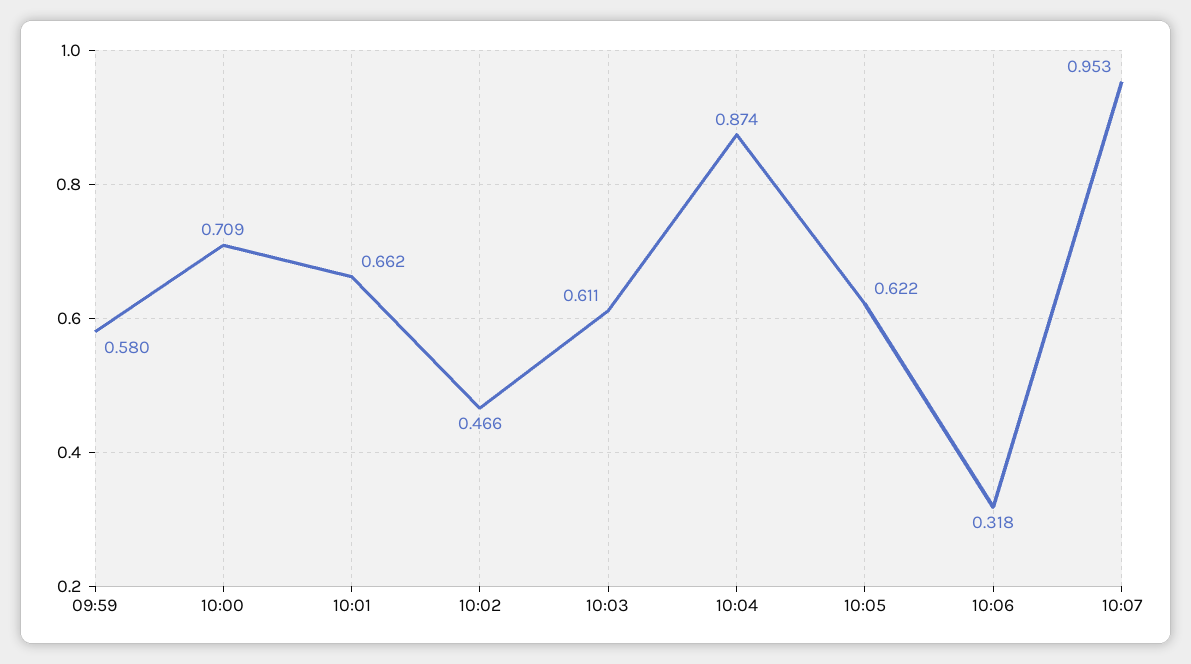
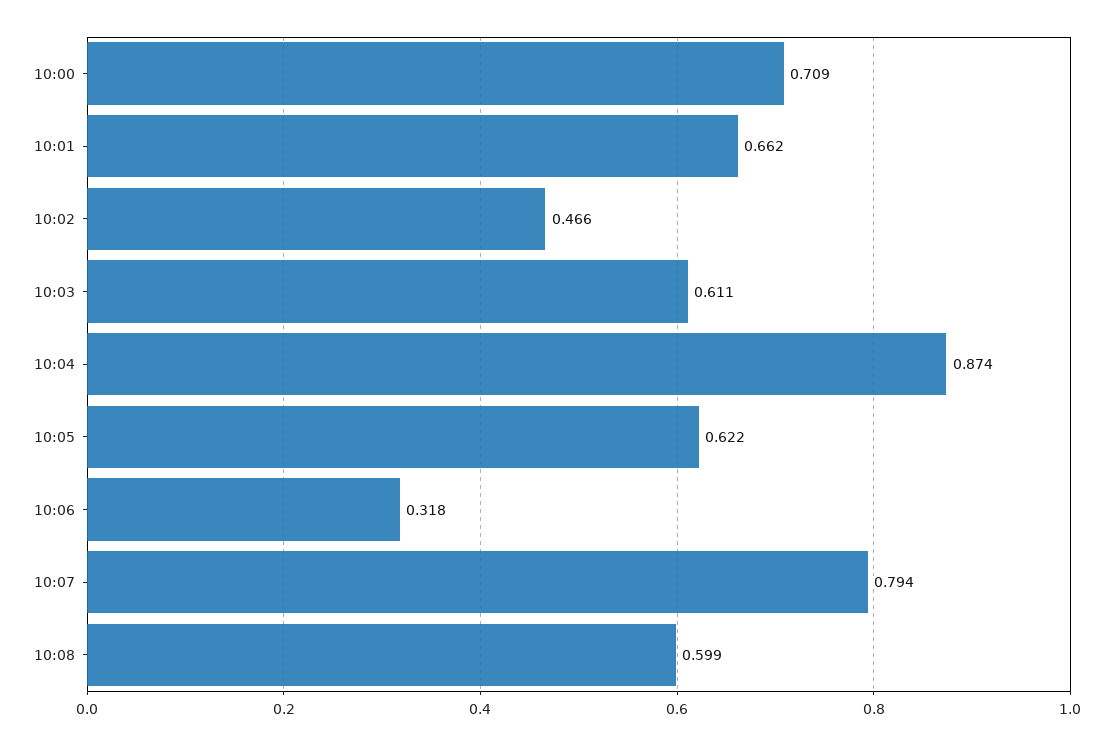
09:59: 0.58 -> none
10:07: 0.953 -> 0.794
10:08: none -> 0.599

